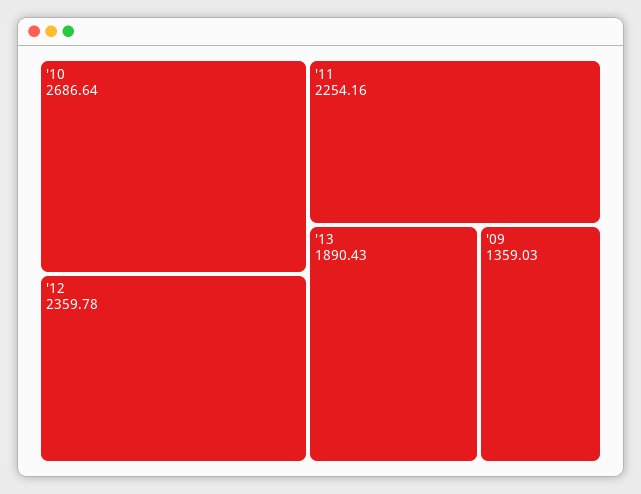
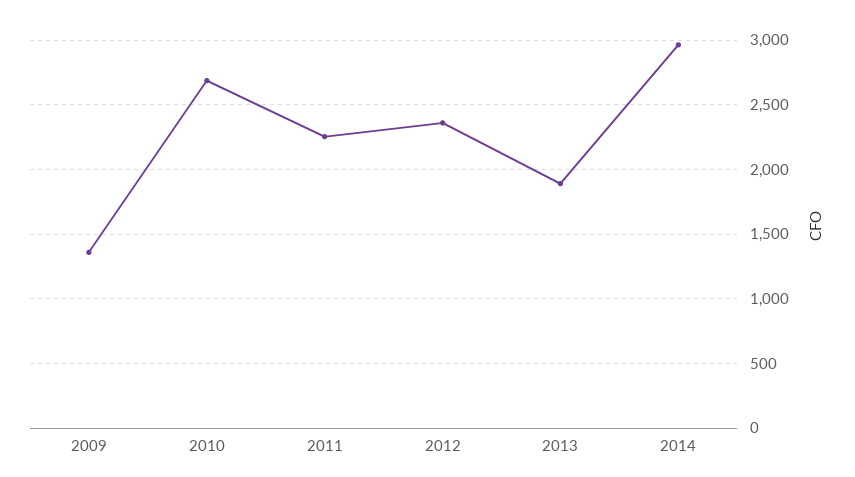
2014: none -> 2950

